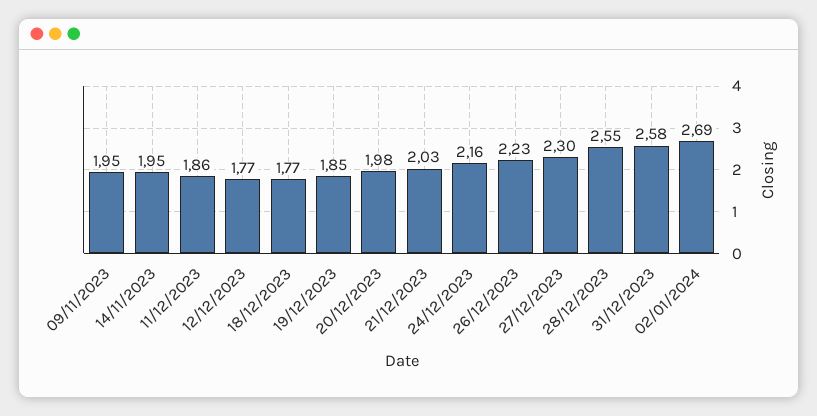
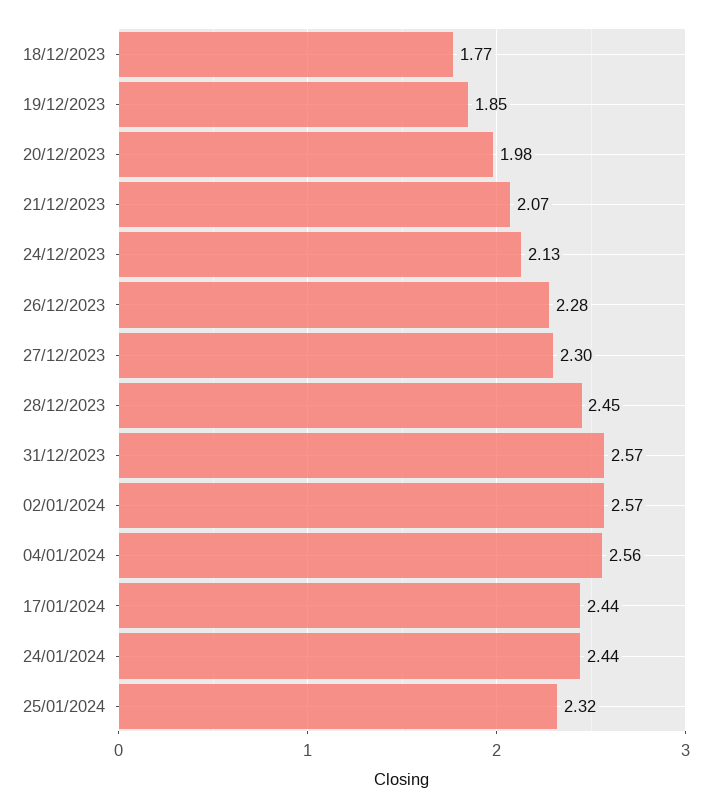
09/11/2023: 1.95 -> none
14/11/2023: 1.95 -> none
11/12/2023: 1.86 -> none
12/12/2023: 1.77 -> none
21/12/2023: 2.03 -> 2.07
24/12/2023: 2.16 -> 2.13
26/12/2023: 2.23 -> 2.28
28/12/2023: 2.55 -> 2.45
31/12/2023: 2.58 -> 2.57
02/01/2024: 2.69 -> 2.57
04/01/2024: none -> 2.56
17/01/2024: none -> 2.44
24/01/2024: none -> 2.44
25/01/2024: none -> 2.32

